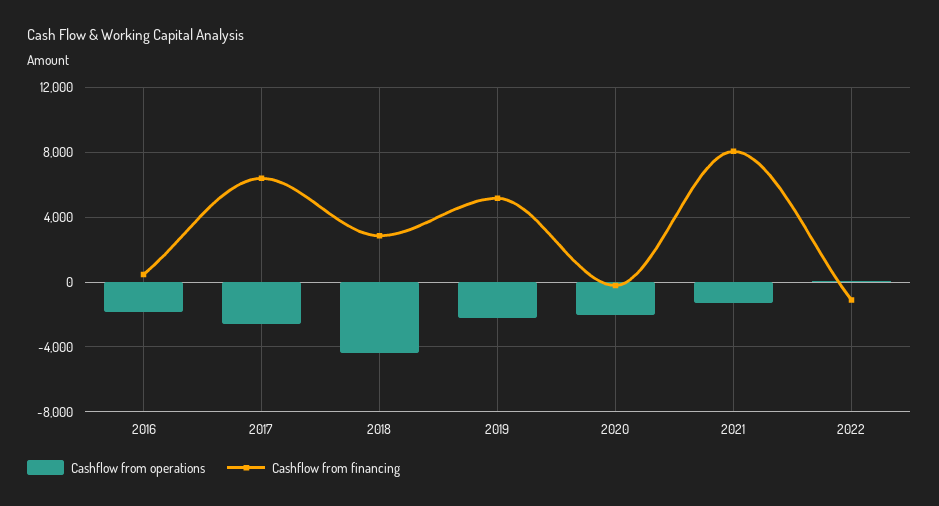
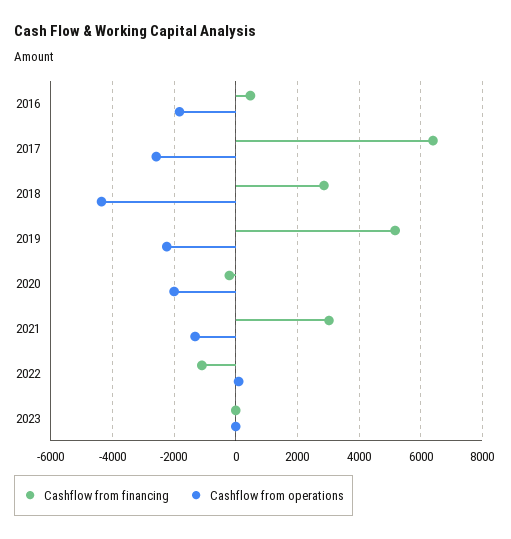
Cashflow from financing, 2021: 8000 -> 3000
Cashflow from financing, 2023: none -> 0
Cashflow from operations, 2023: none -> 0

